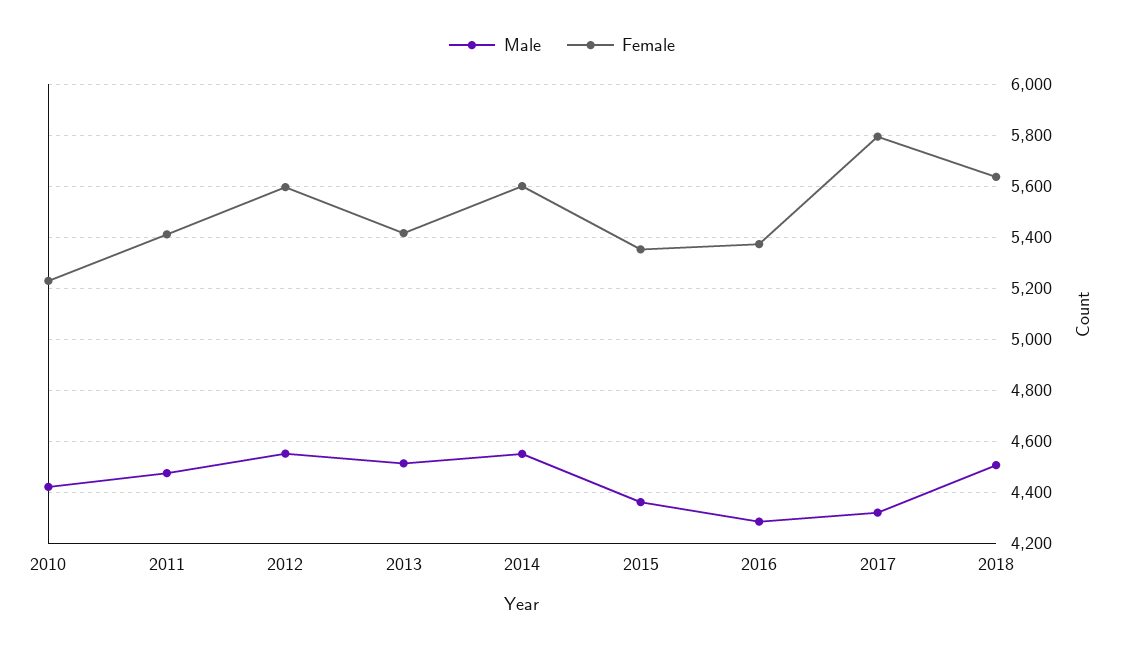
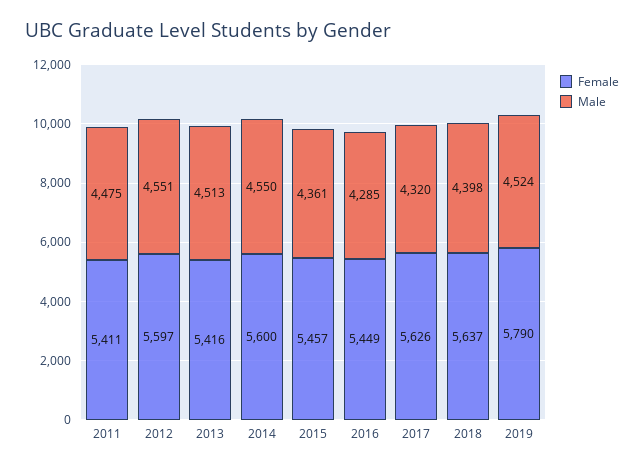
Male, 2010: 4425 -> none
Female, 2010: 5225 -> none
Female, 2015: 5350 -> 5457
Female, 2016: 5375 -> 5449
Female, 2017: 5800 -> 5626
Male, 2018: 4500 -> 4398
Female, 2019: none -> 5790
Male, 2019: none -> 4524

